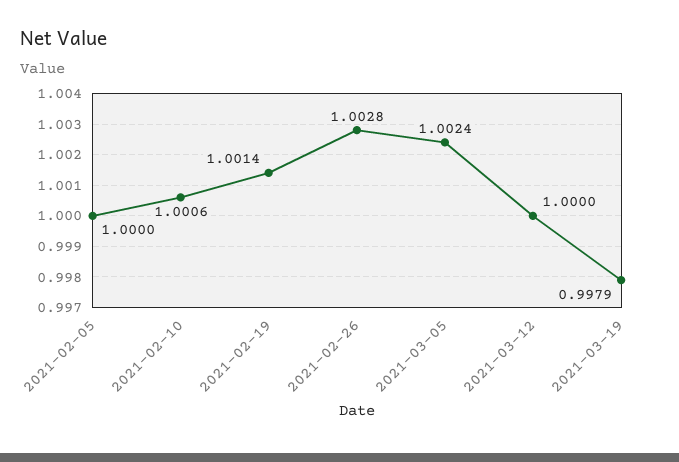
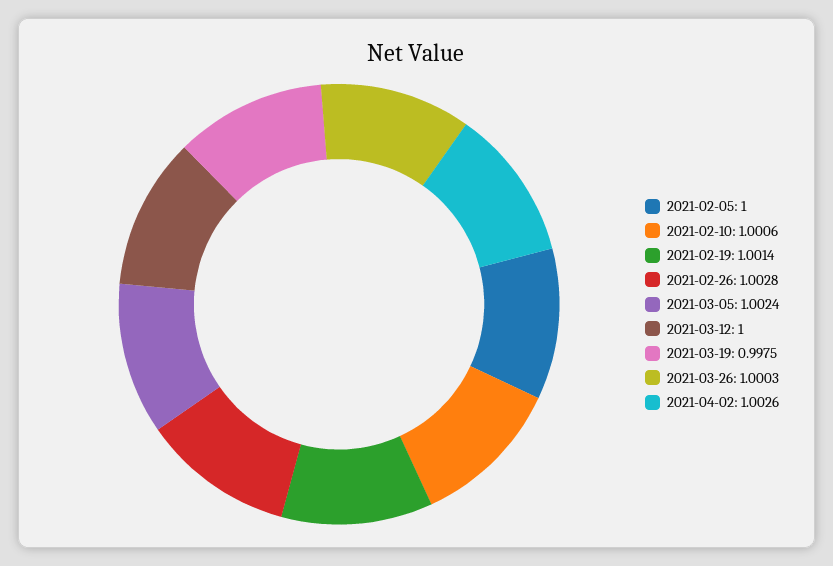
2021-03-19: 0.9979 -> 0.9975
2021-03-26: none -> 1.0003
2021-04-02: none -> 1.0026

